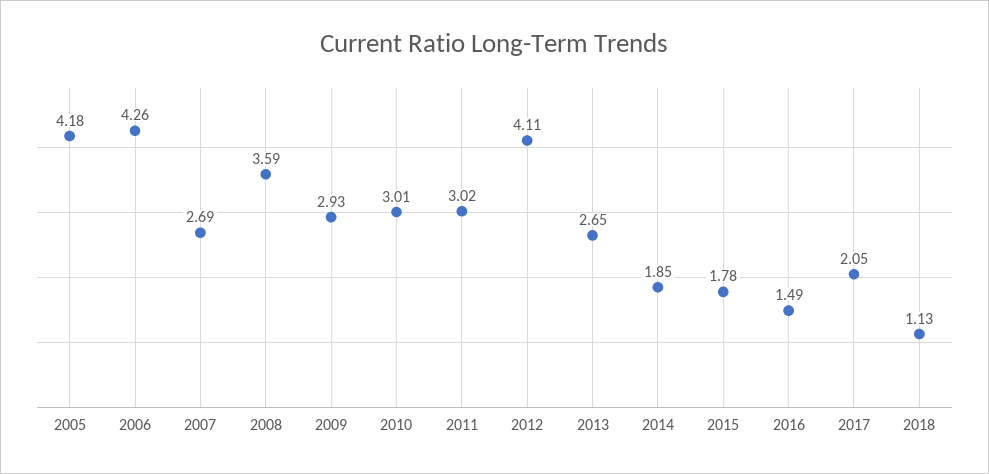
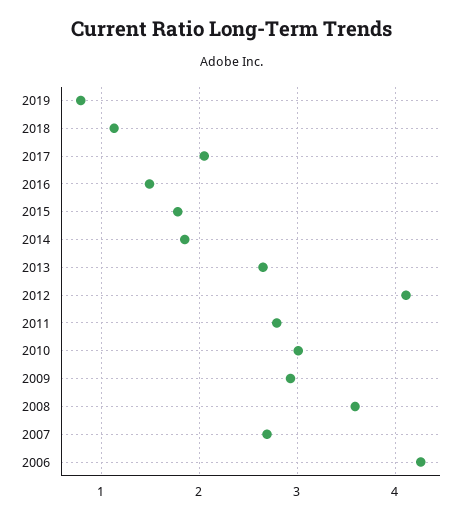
2005: 4.18 -> none
2011: 3.02 -> 2.8
2019: none -> 0.8

